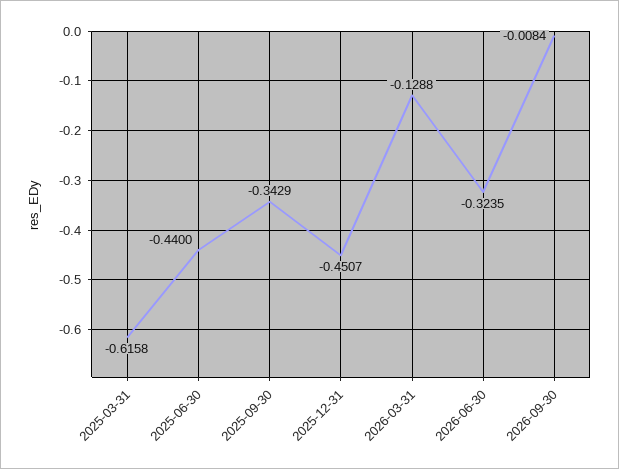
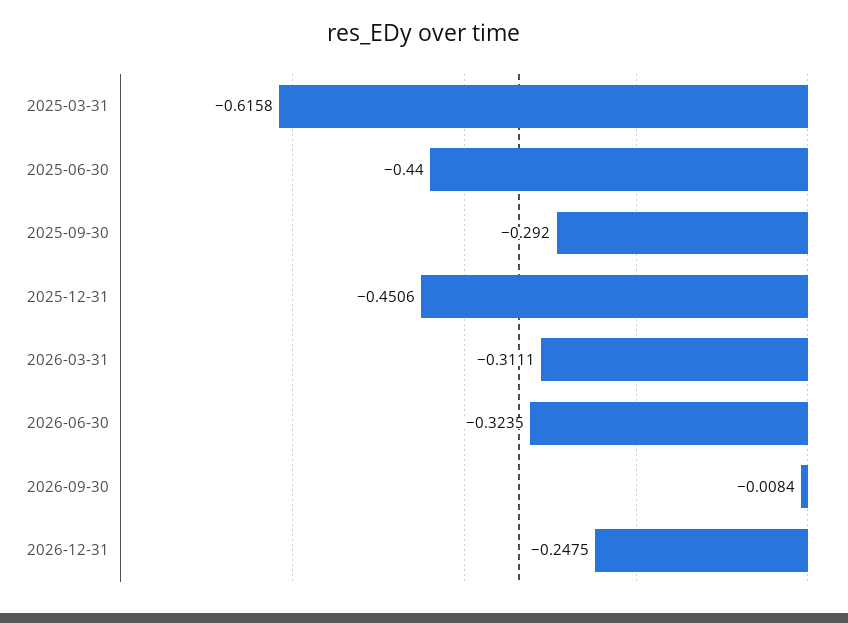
2025-09-30: -0.3429 -> -0.292
2025-12-31: -0.4507 -> -0.4506
2026-03-31: -0.1288 -> -0.3111
2026-12-31: none -> -0.2475

